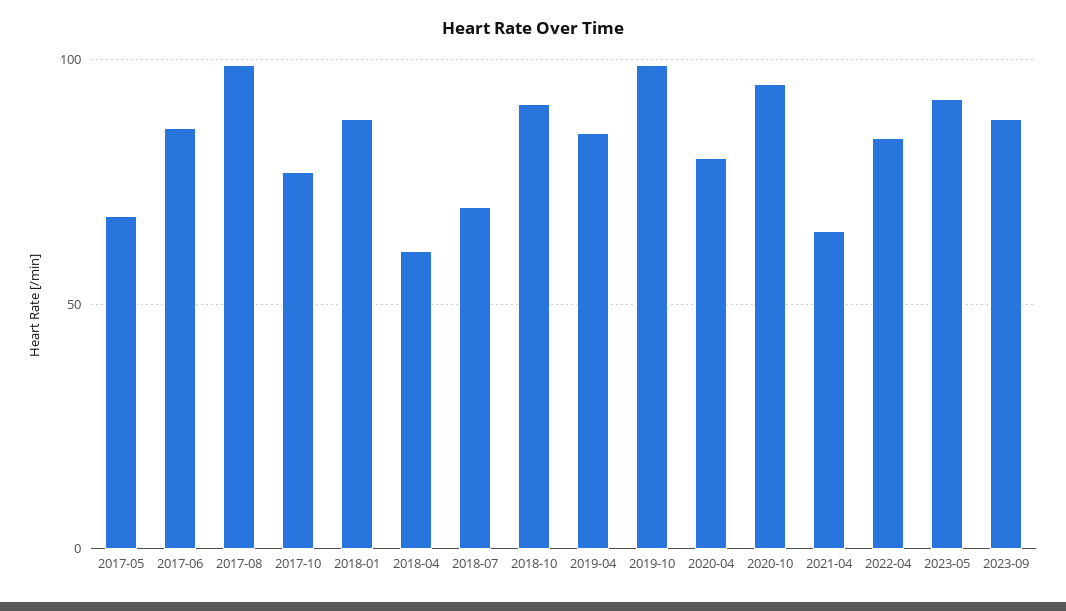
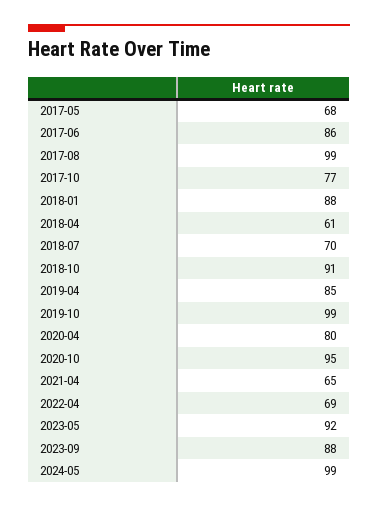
2022-04: 85 -> 69
2024-05: none -> 99

